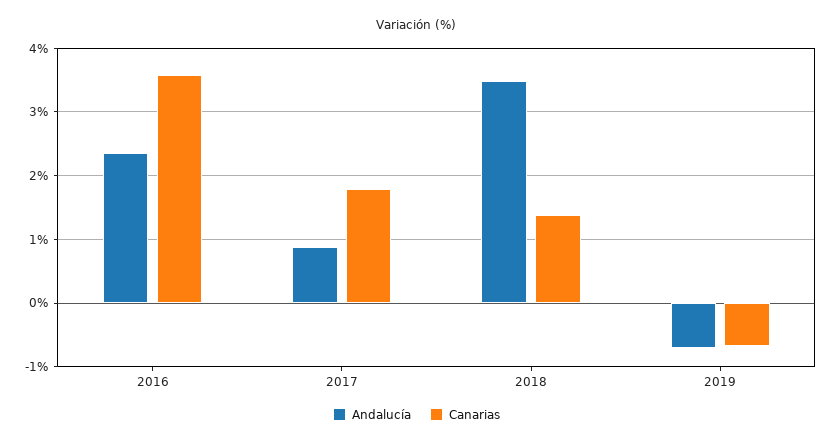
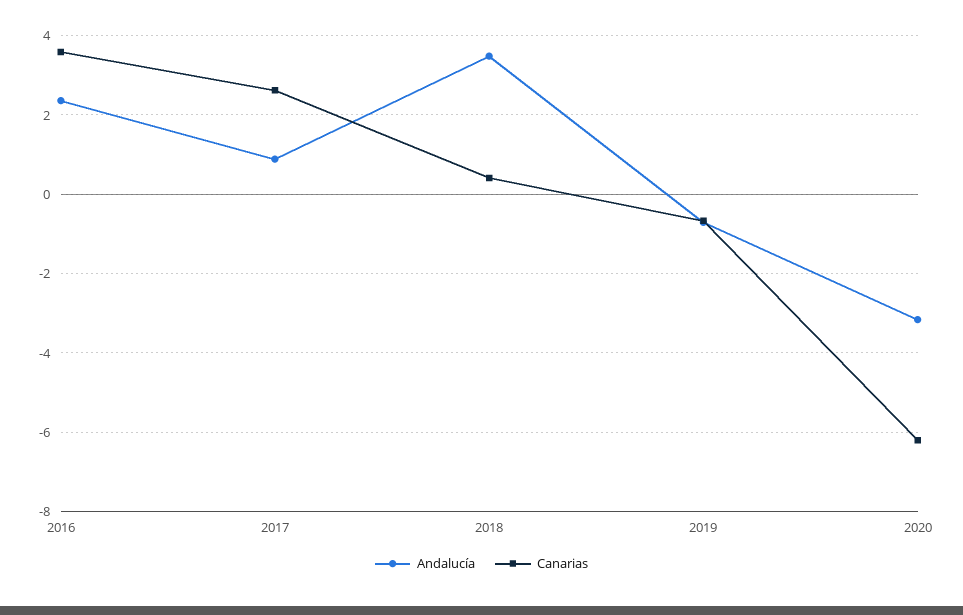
Canarias, 2017: 1.8 -> 2.6
Canarias, 2018: 1.4 -> 0.4
Andalucía, 2020: none -> -3.2
Canarias, 2020: none -> -6.2

